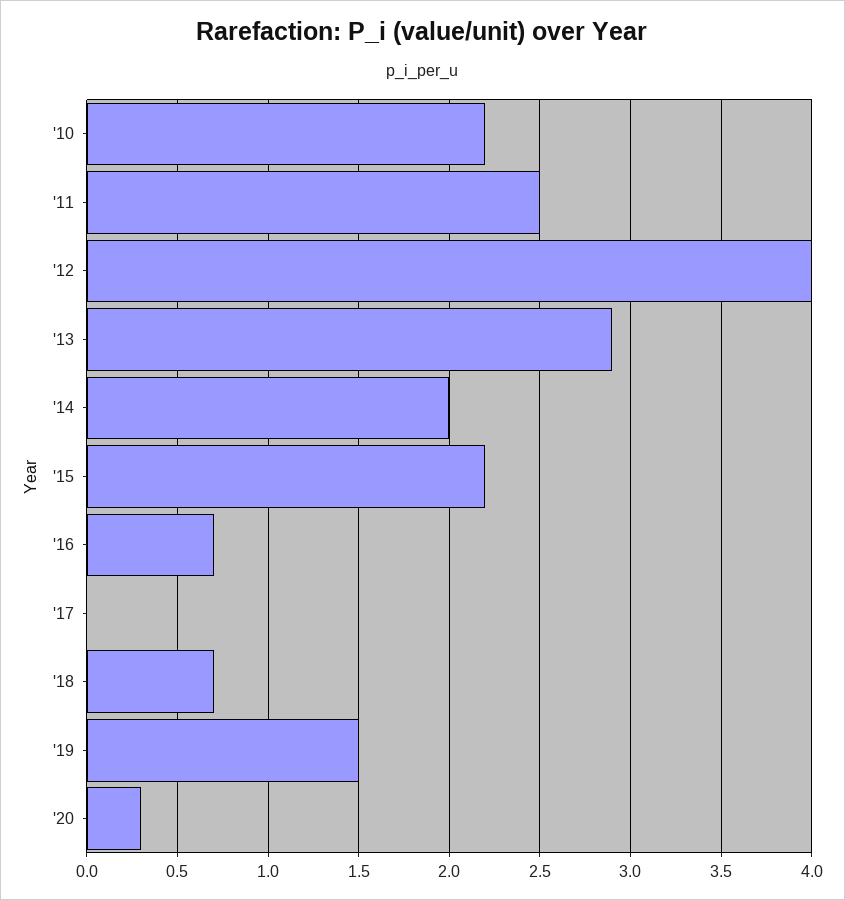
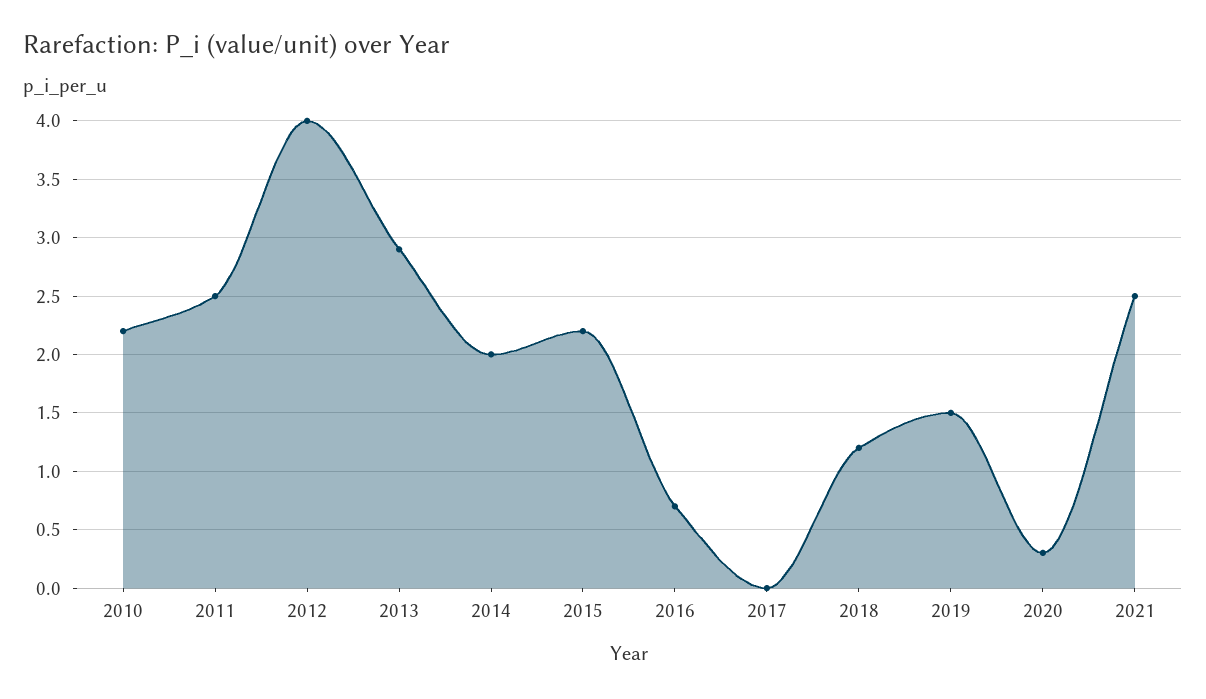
'18: 0.7 -> 1.2
2021: none -> 2.5

